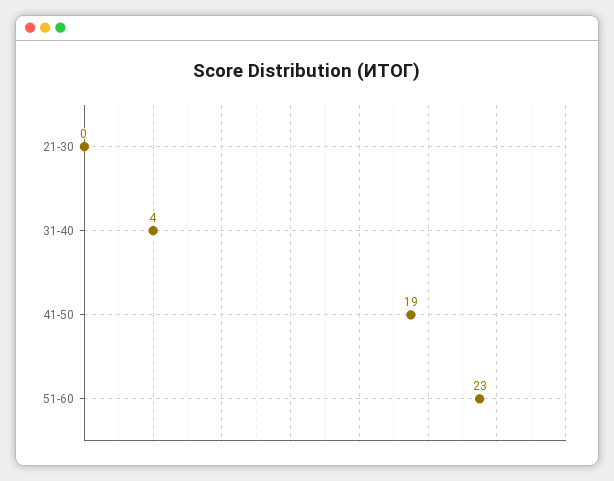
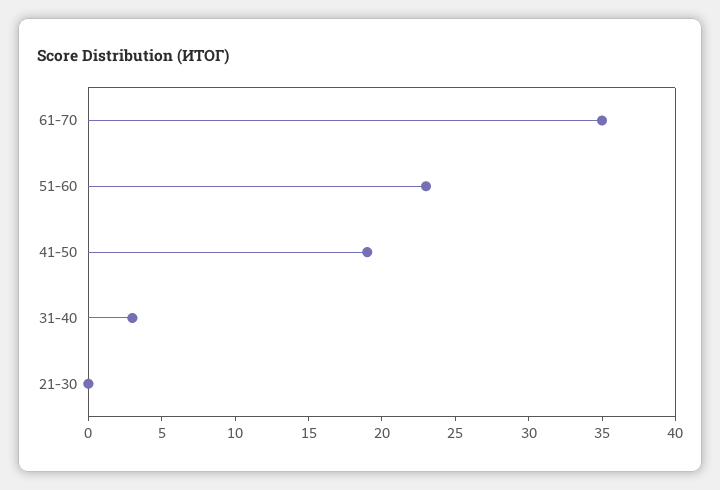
31-40: 4 -> 3
61-70: none -> 35

